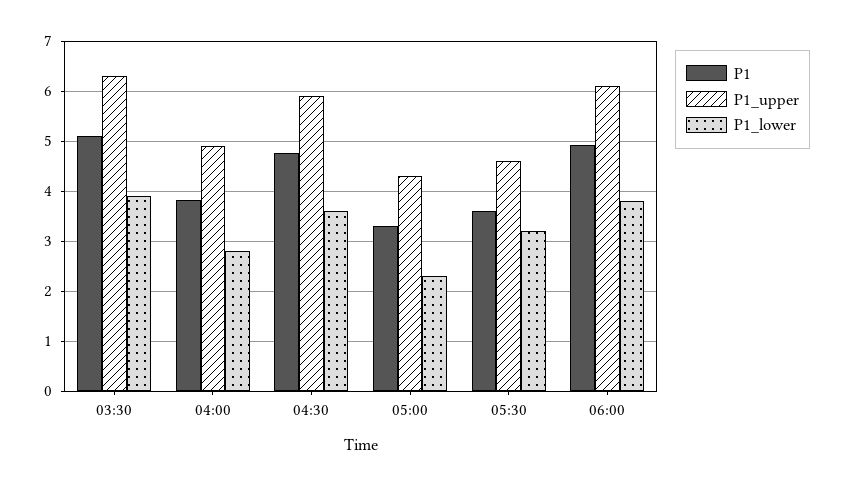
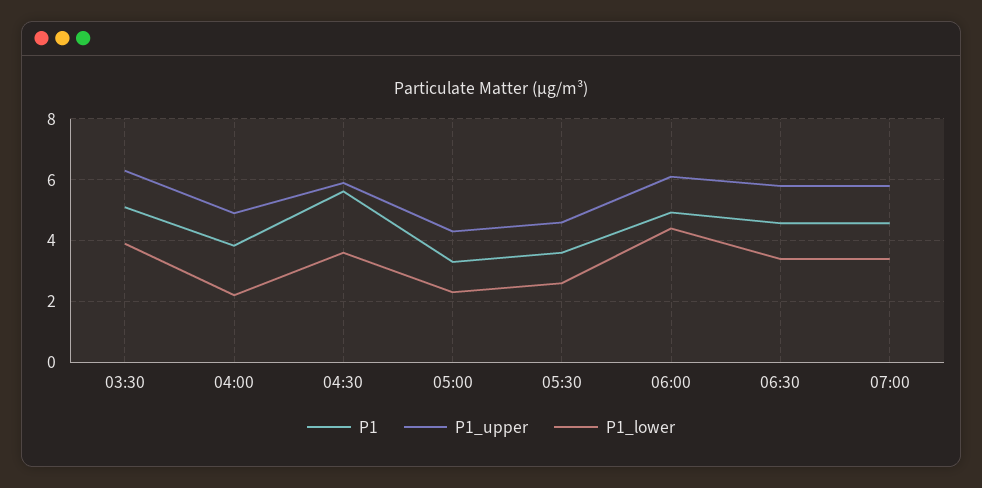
P1_lower, 04:00: 2.8 -> 2.2
P1, 04:30: 4.8 -> 5.6
P1_lower, 05:30: 3.2 -> 2.6
P1_lower, 06:00: 3.8 -> 4.4
P1, 06:30: none -> 4.6
P1_upper, 06:30: none -> 5.8
P1_lower, 06:30: none -> 3.4
P1, 07:00: none -> 4.6
P1_upper, 07:00: none -> 5.8
P1_lower, 07:00: none -> 3.4

